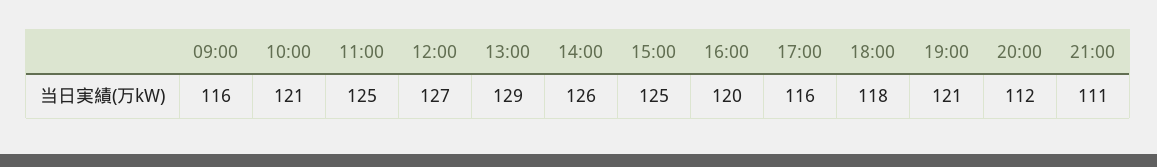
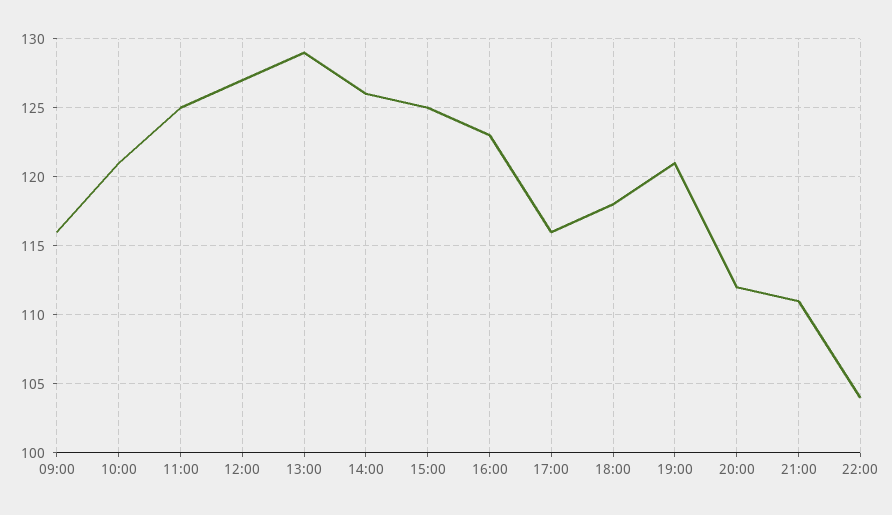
16:00: 120 -> 123
22:00: none -> 104

